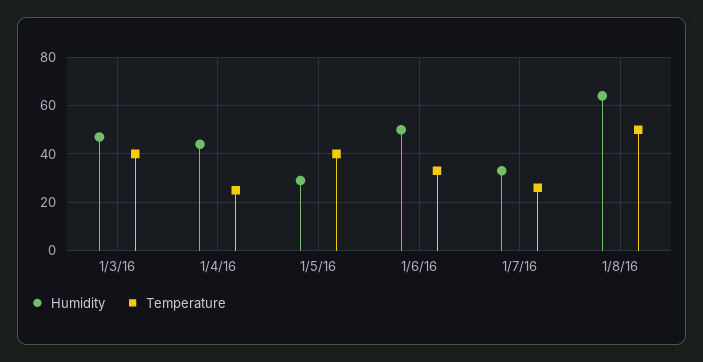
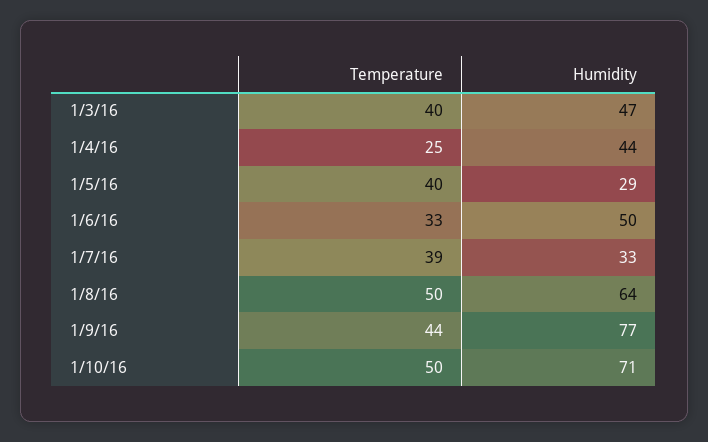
Temperature, 1/7/16: 25 -> 39
Temperature, 1/9/16: none -> 44
Humidity, 1/9/16: none -> 77
Temperature, 1/10/16: none -> 50
Humidity, 1/10/16: none -> 71

